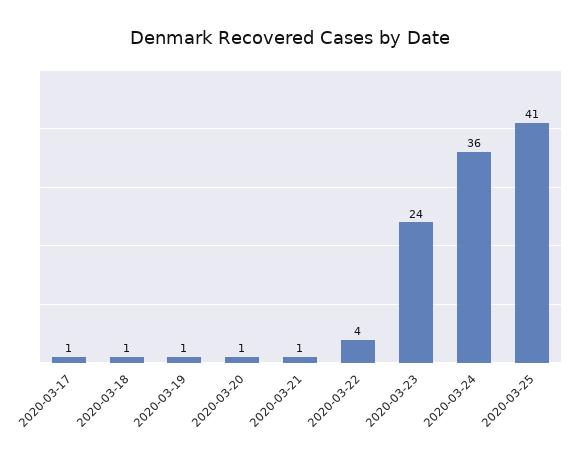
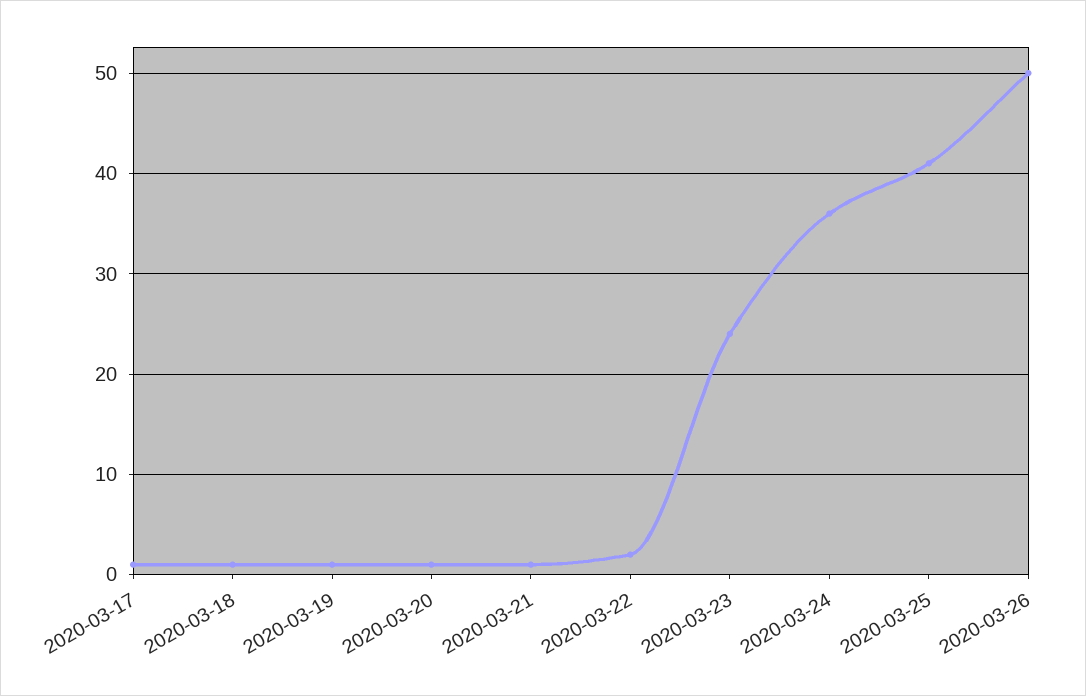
2020-03-22: 4 -> 2
2020-03-26: none -> 50

